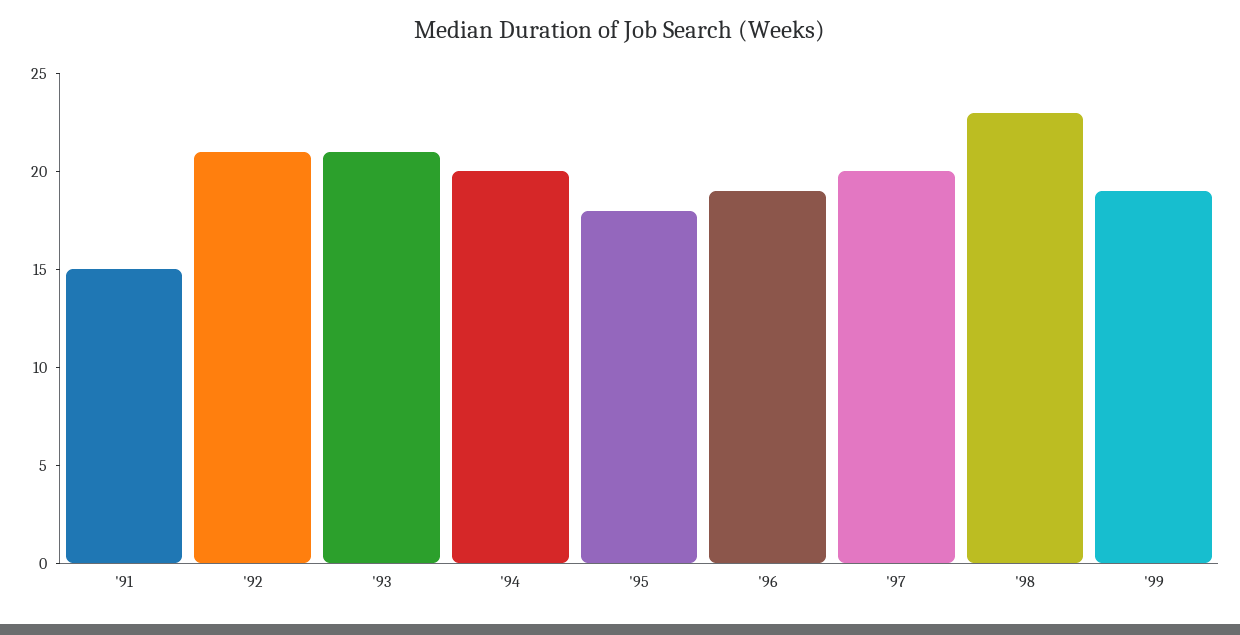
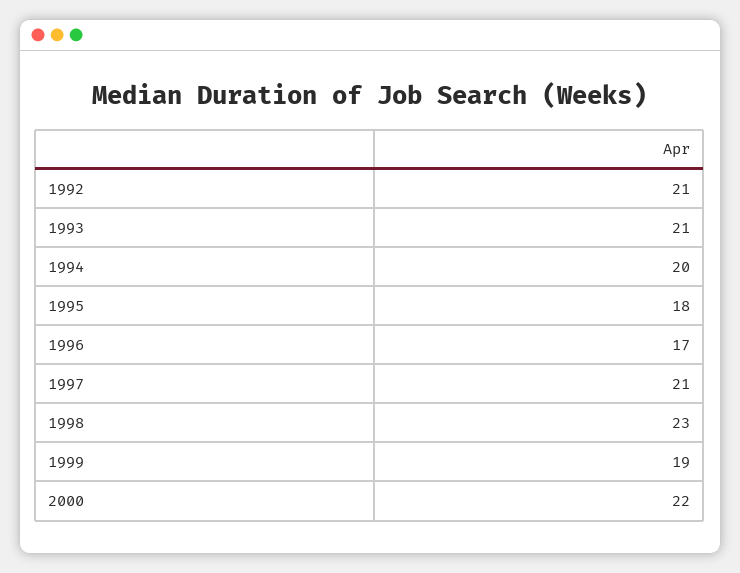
'91: 15 -> none
'96: 19 -> 17
'97: 20 -> 21
2000: none -> 22

